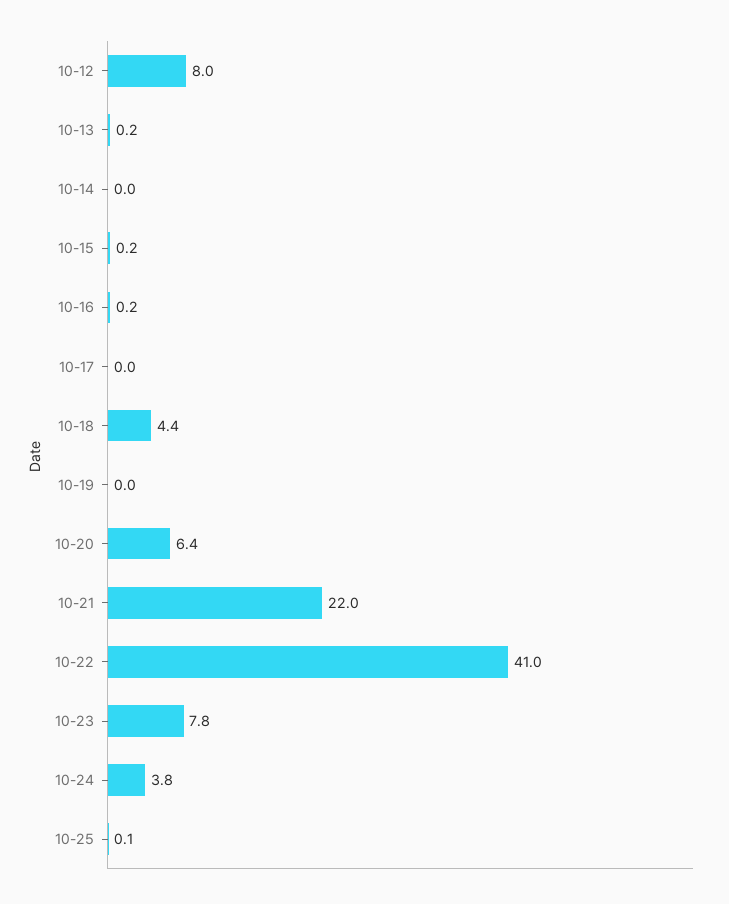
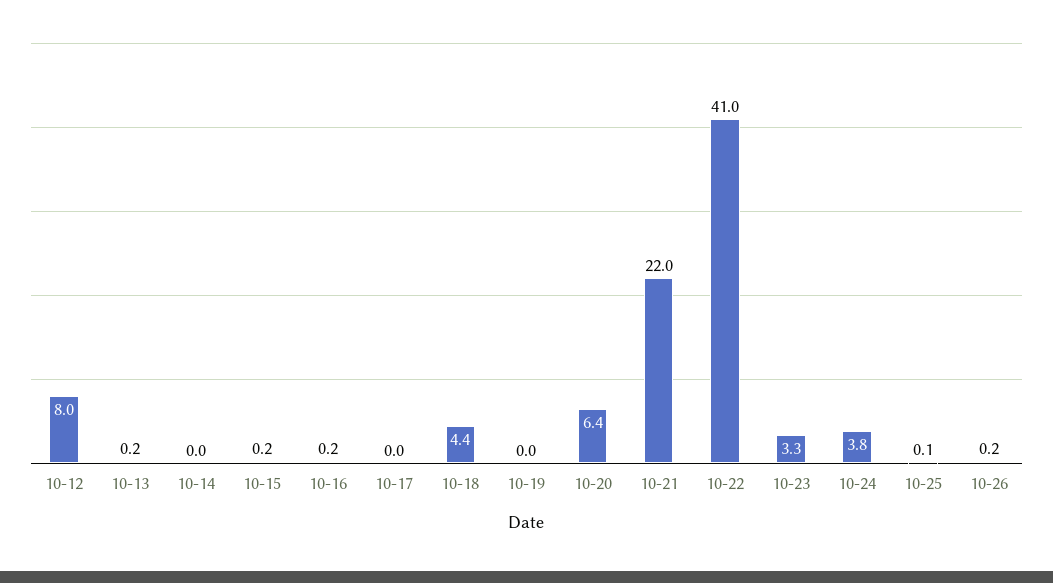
10-23: 7.8 -> 3.3
10-26: none -> 0.2

